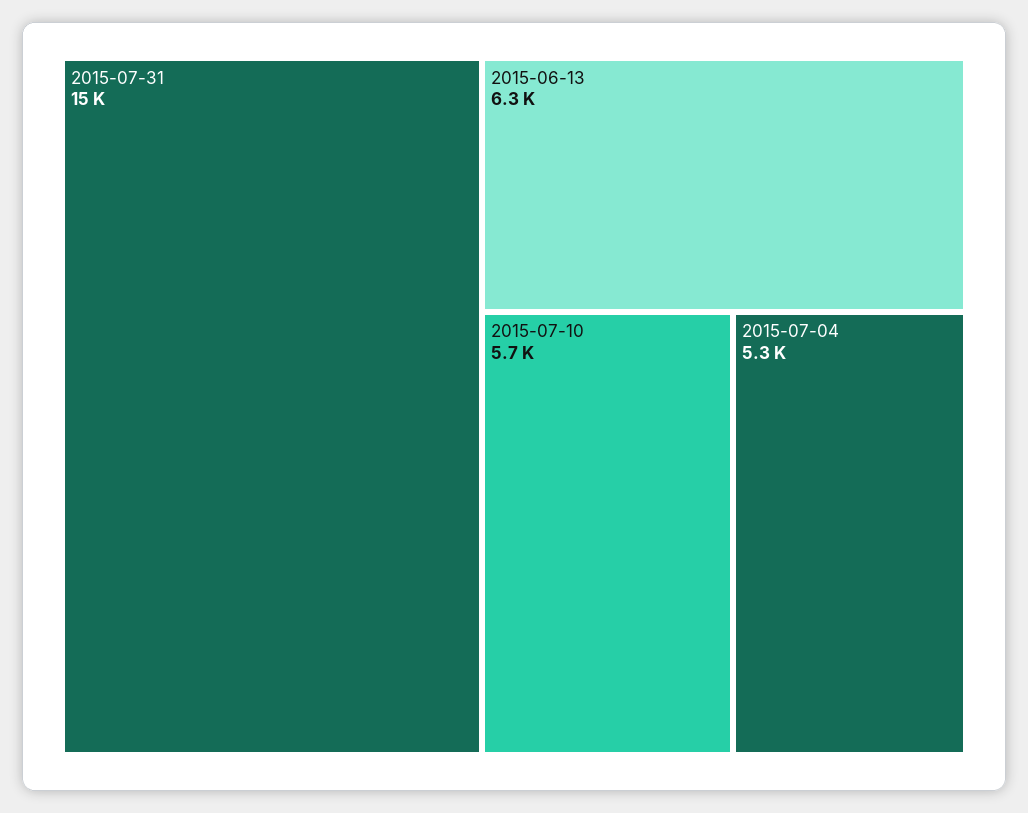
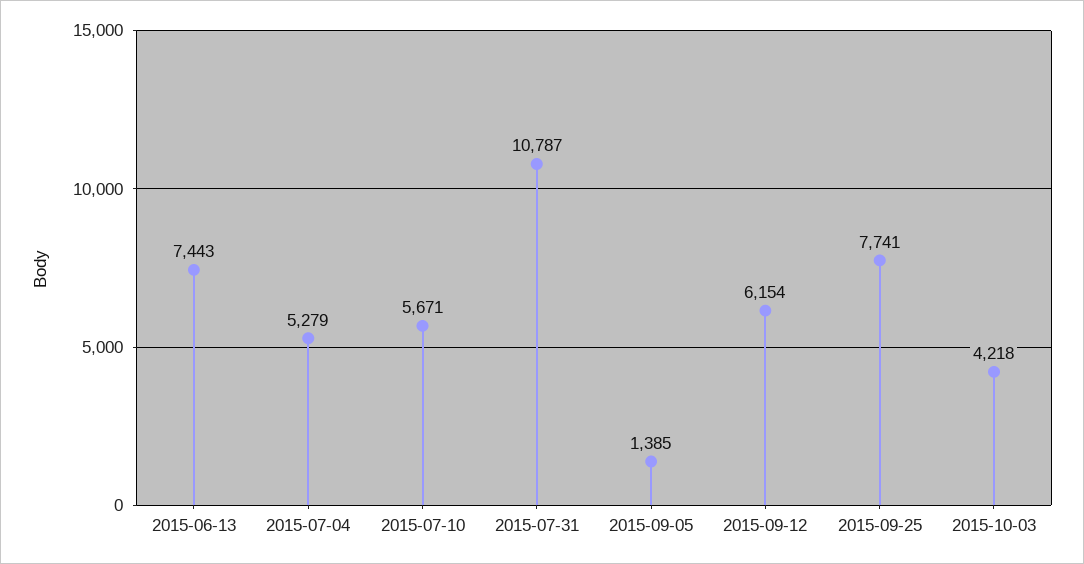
2015-07-31: 15000 -> 10787
2015-06-13: 6300 -> 7443
2015-09-05: none -> 1385
2015-09-12: none -> 6154
2015-09-25: none -> 7741
2015-10-03: none -> 4218

